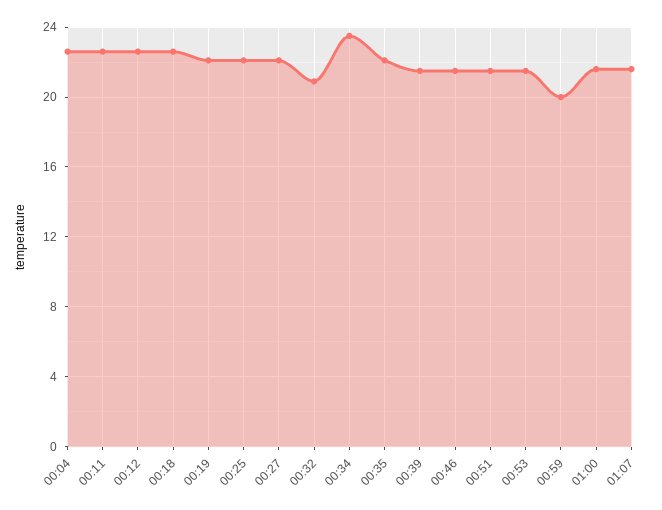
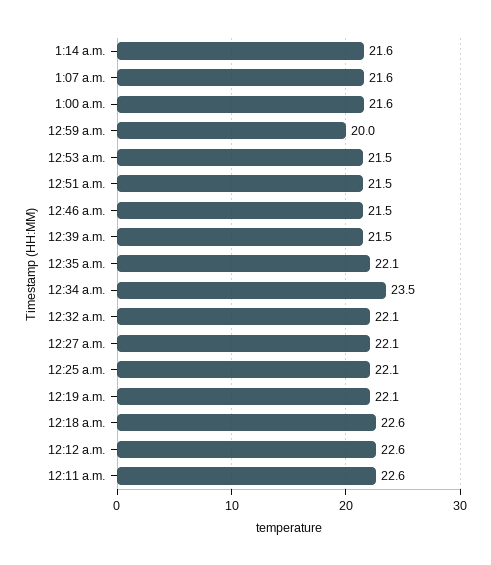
00:04: 22.5 -> none
00:32: 21 -> 22.1
1:14 a.m.: none -> 21.6

